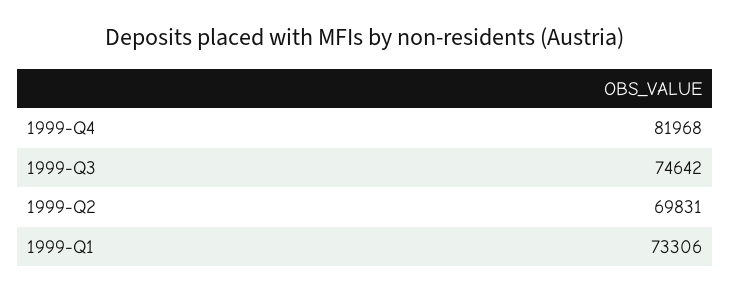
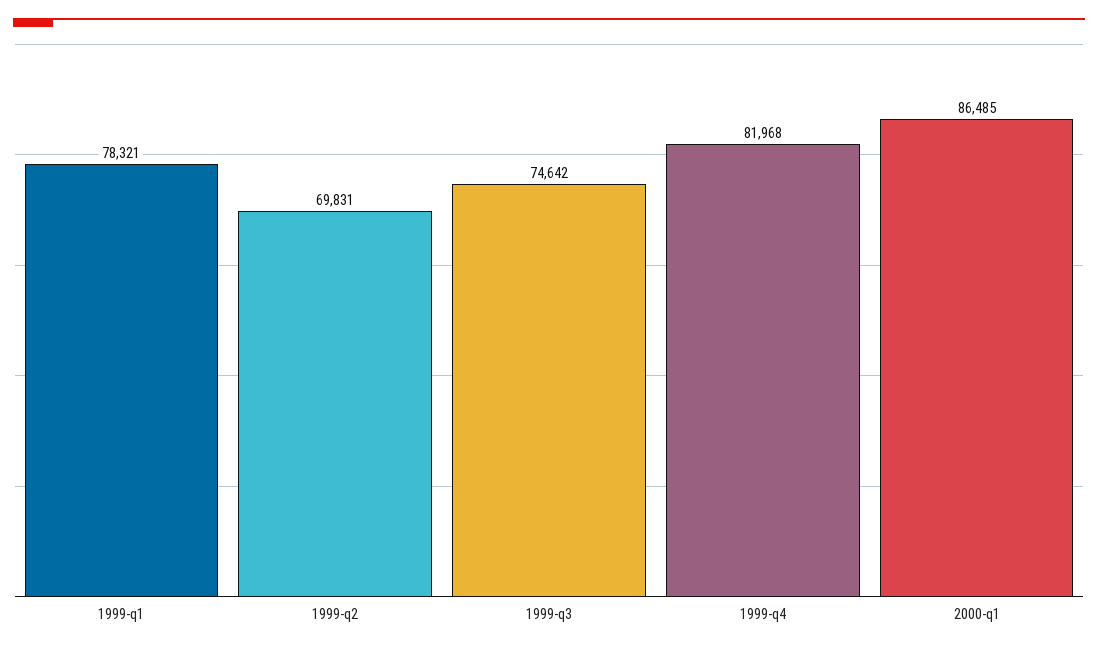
1999-Q1: 73306 -> 78321
2000-q1: none -> 86485

